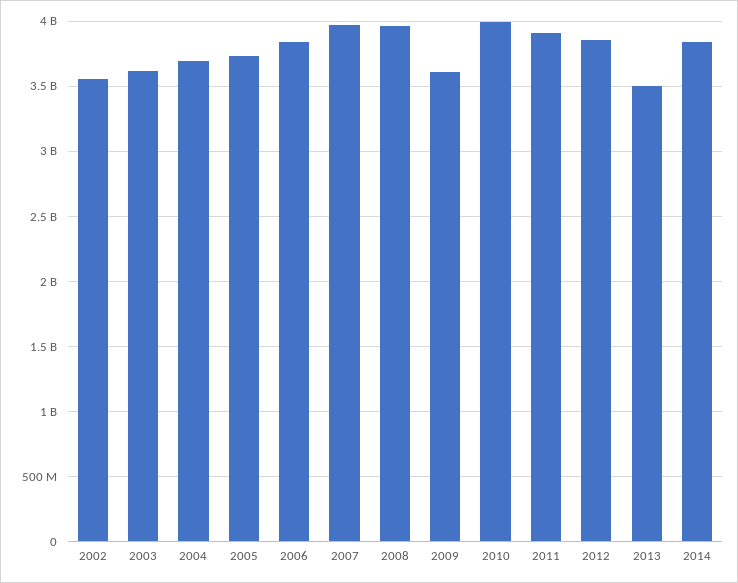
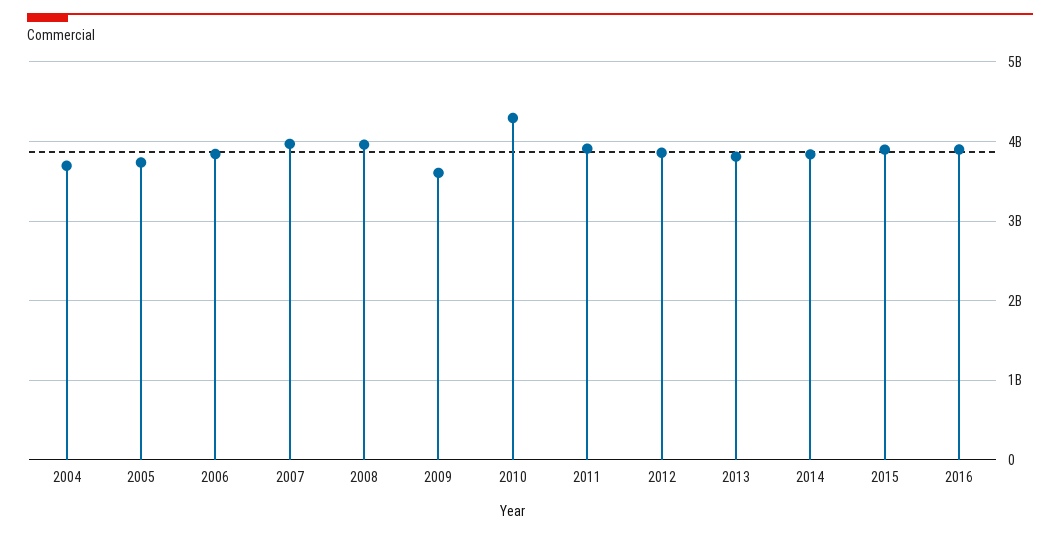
2002: 3550000000 -> none
2003: 3600000000 -> none
2010: 4000000000 -> 4300000000
2013: 3500000000 -> 3800000000
2015: none -> 3900000000
2016: none -> 3900000000

